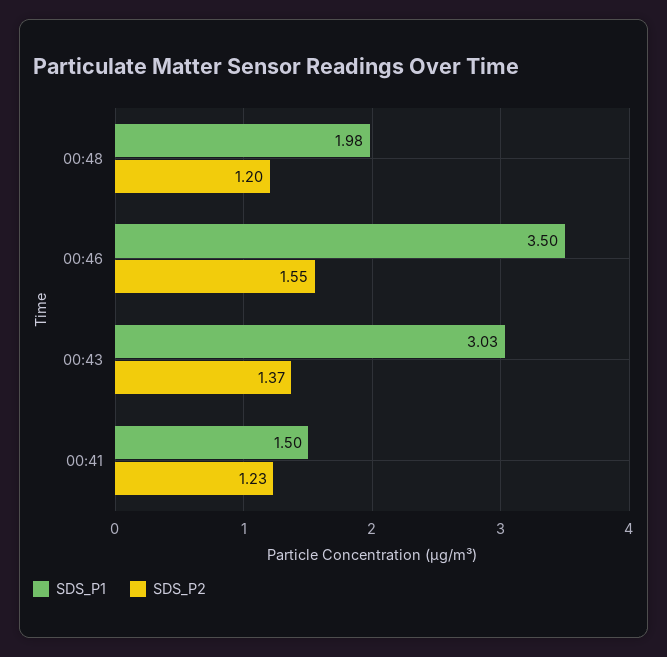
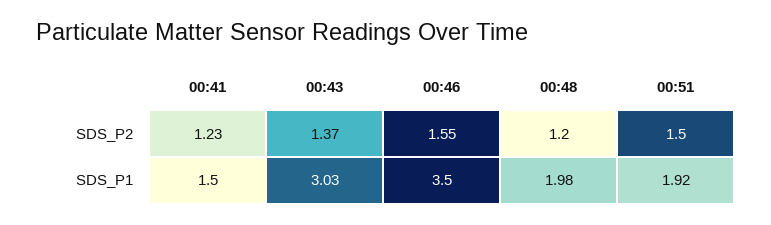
SDS_P2, 00:51: none -> 1.5
SDS_P1, 00:51: none -> 1.92

